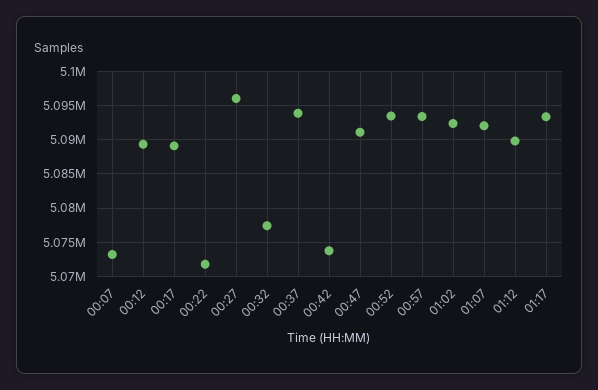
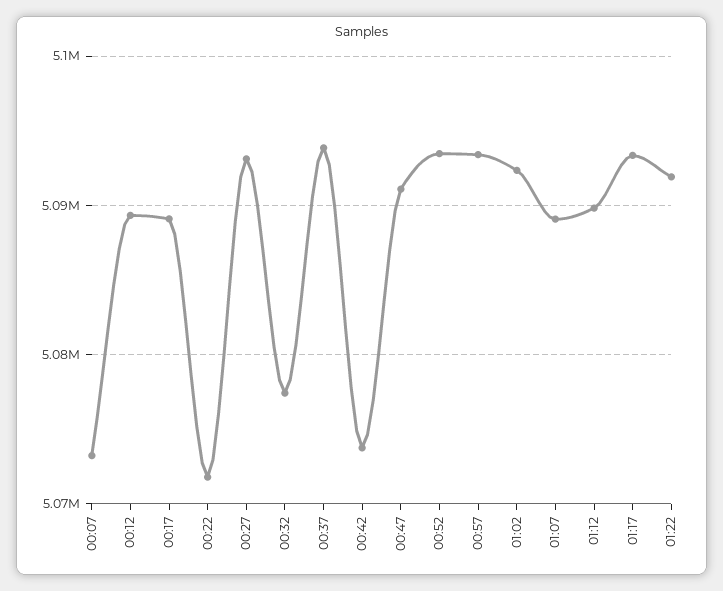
00:27: 5096000 -> 5093000
01:07: 5092000 -> 5089000
01:22: none -> 5092000

